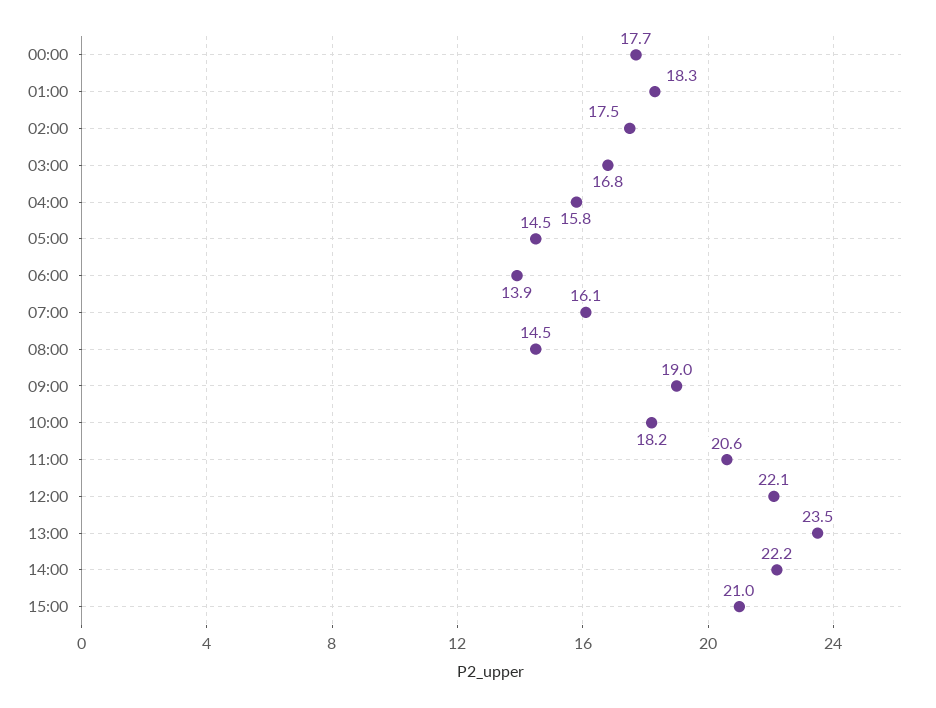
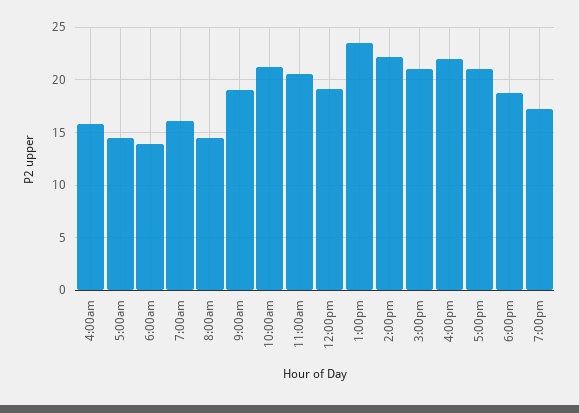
00:00: 17.7 -> none
01:00: 18.3 -> none
02:00: 17.5 -> none
03:00: 16.8 -> none
10:00: 18.2 -> 21
12:00: 22.1 -> 19
4:00pm: none -> 22
5:00pm: none -> 21
6:00pm: none -> 19
7:00pm: none -> 17

